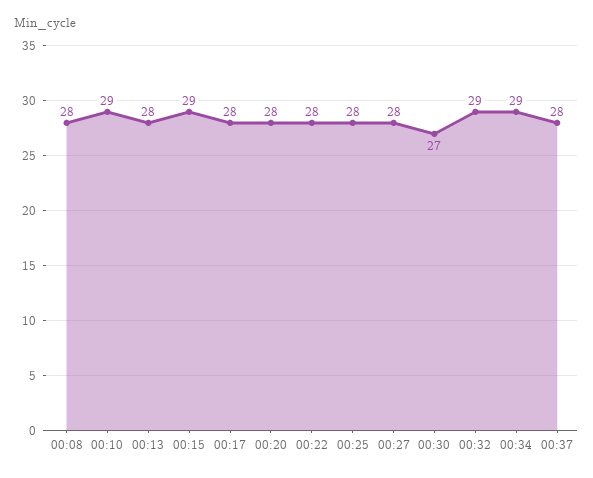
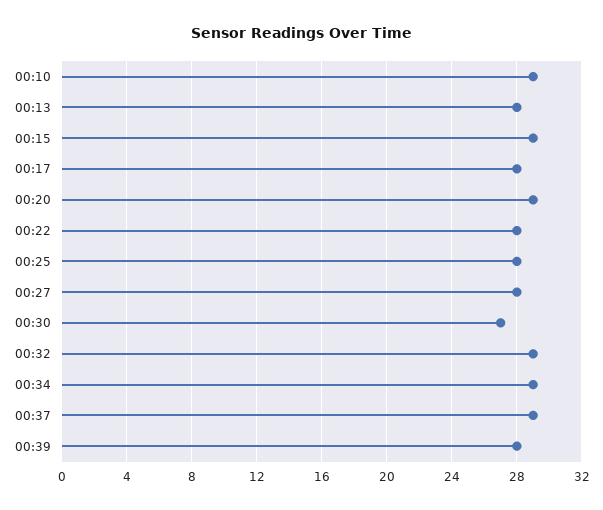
00:08: 28 -> none
00:20: 28 -> 29
00:37: 28 -> 29
00:39: none -> 28

